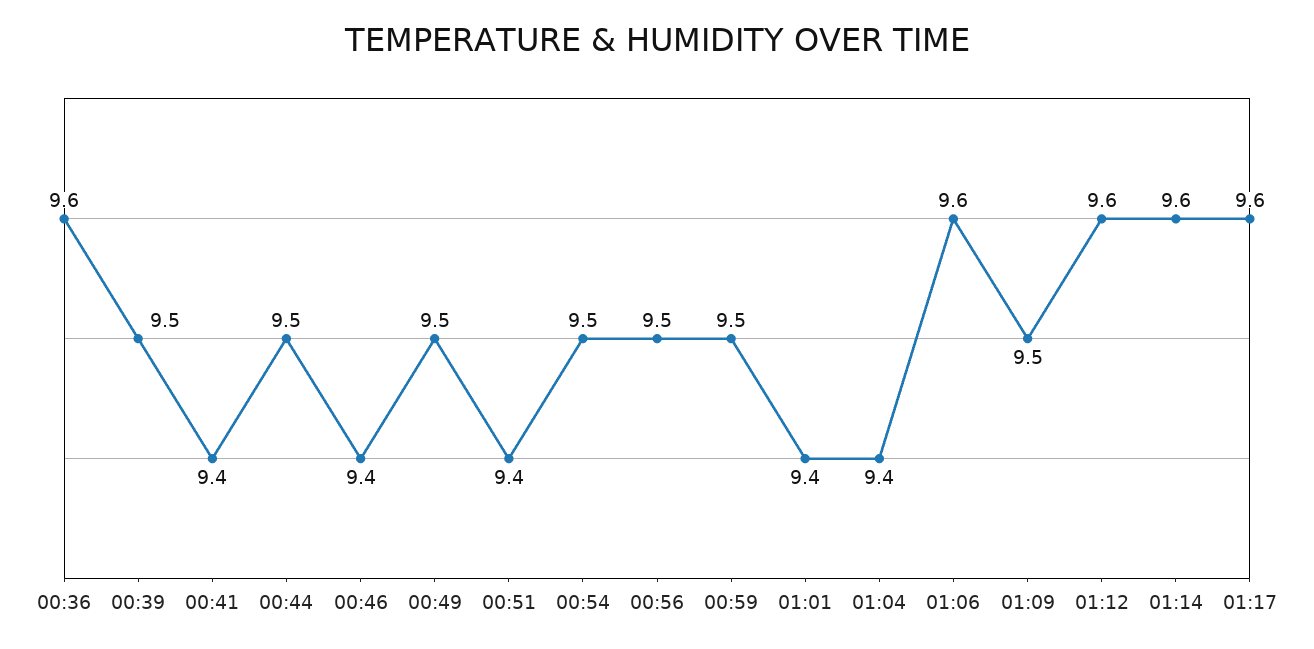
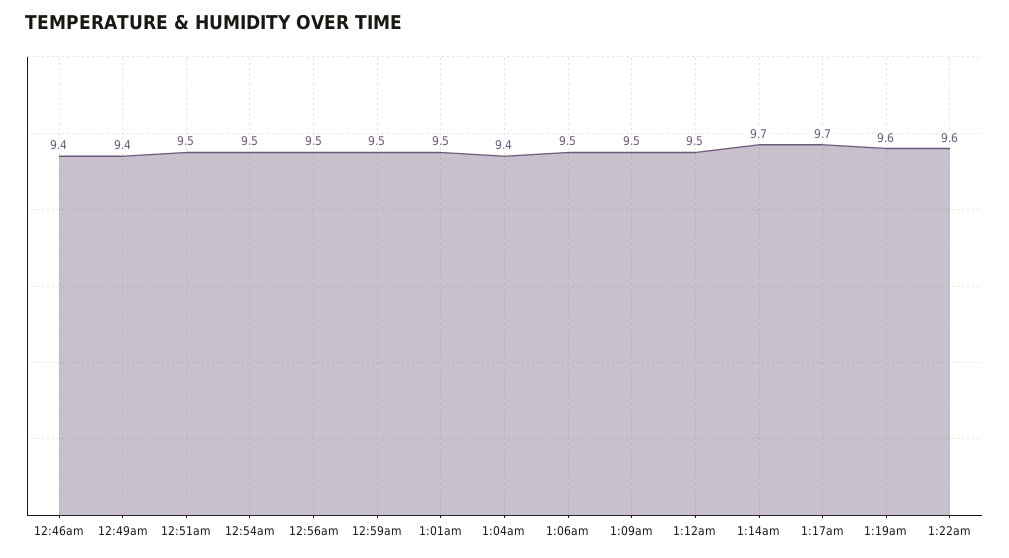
00:36: 9.6 -> none
00:39: 9.5 -> none
00:41: 9.4 -> none
00:44: 9.5 -> none
00:49: 9.5 -> 9.4
00:51: 9.4 -> 9.5
01:01: 9.4 -> 9.5
01:06: 9.6 -> 9.5
01:12: 9.6 -> 9.5
01:14: 9.6 -> 9.7
01:17: 9.6 -> 9.7
1:19am: none -> 9.6
1:22am: none -> 9.6

